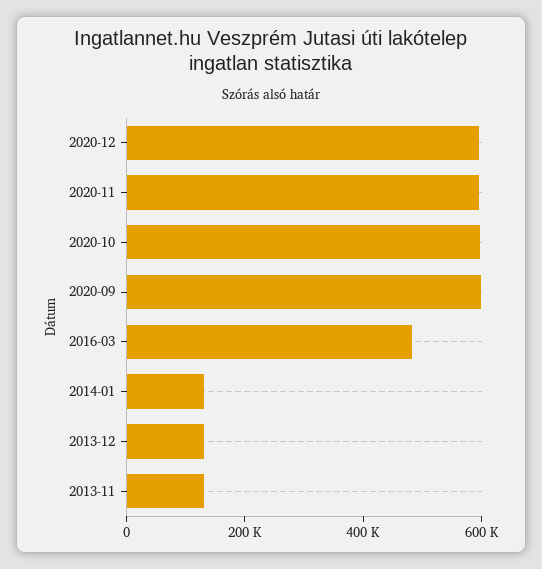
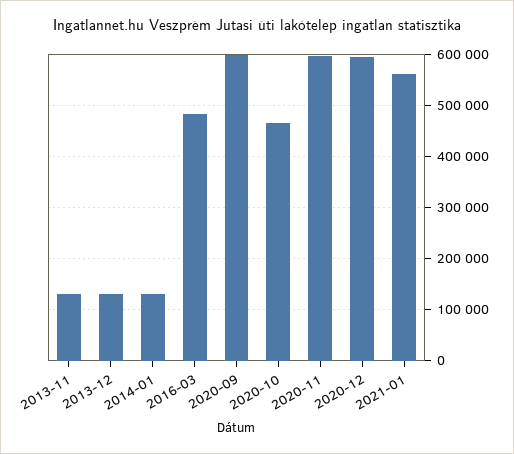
2020-10: 600000 -> 460000
2021-01: none -> 560000

